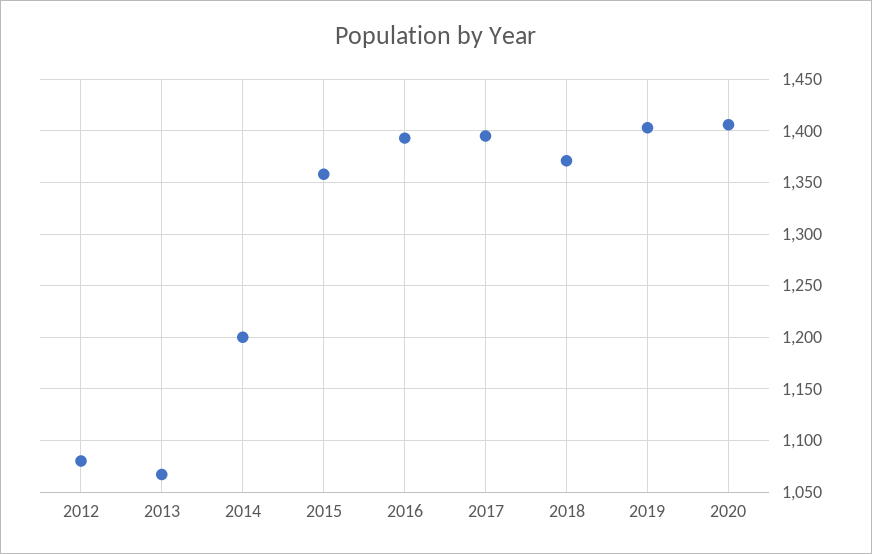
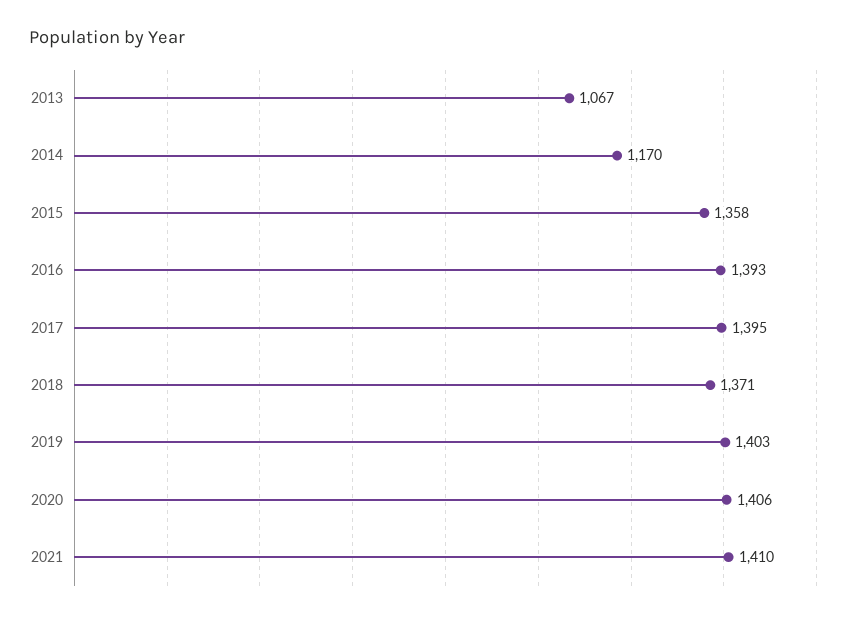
2012: 1080 -> none
2014: 1200 -> 1170
2021: none -> 1410

